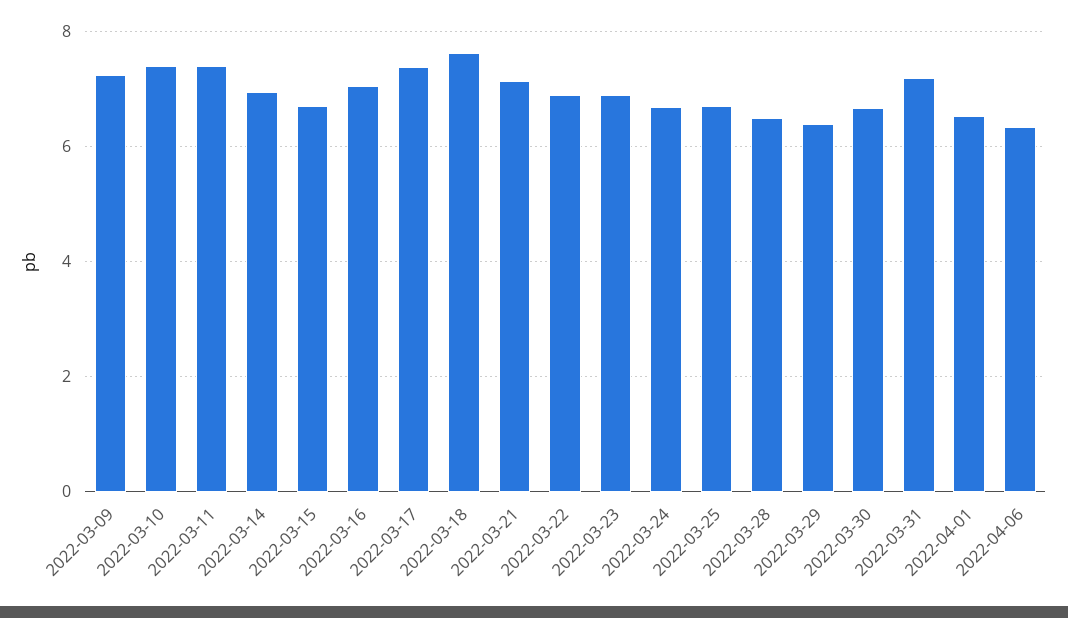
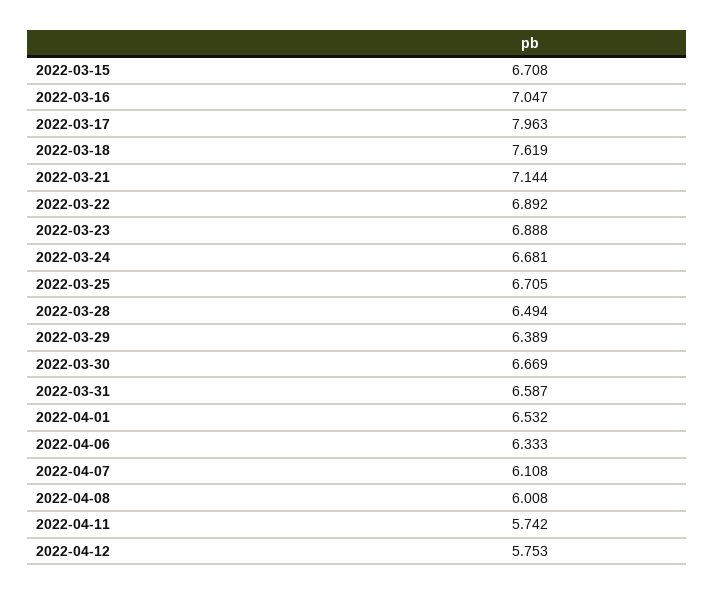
2022-03-09: 7.2 -> none
2022-03-10: 7.4 -> none
2022-03-11: 7.4 -> none
2022-03-14: 7 -> none
2022-03-17: 7.4 -> 7.963
2022-03-31: 7.2 -> 6.587
2022-04-07: none -> 6.108
2022-04-08: none -> 6.008
2022-04-11: none -> 5.742
2022-04-12: none -> 5.753

